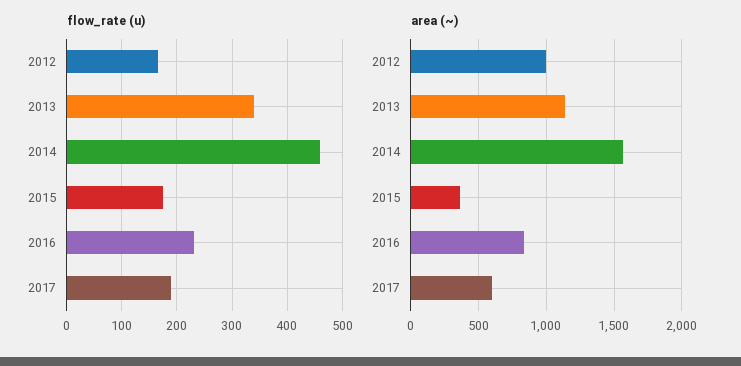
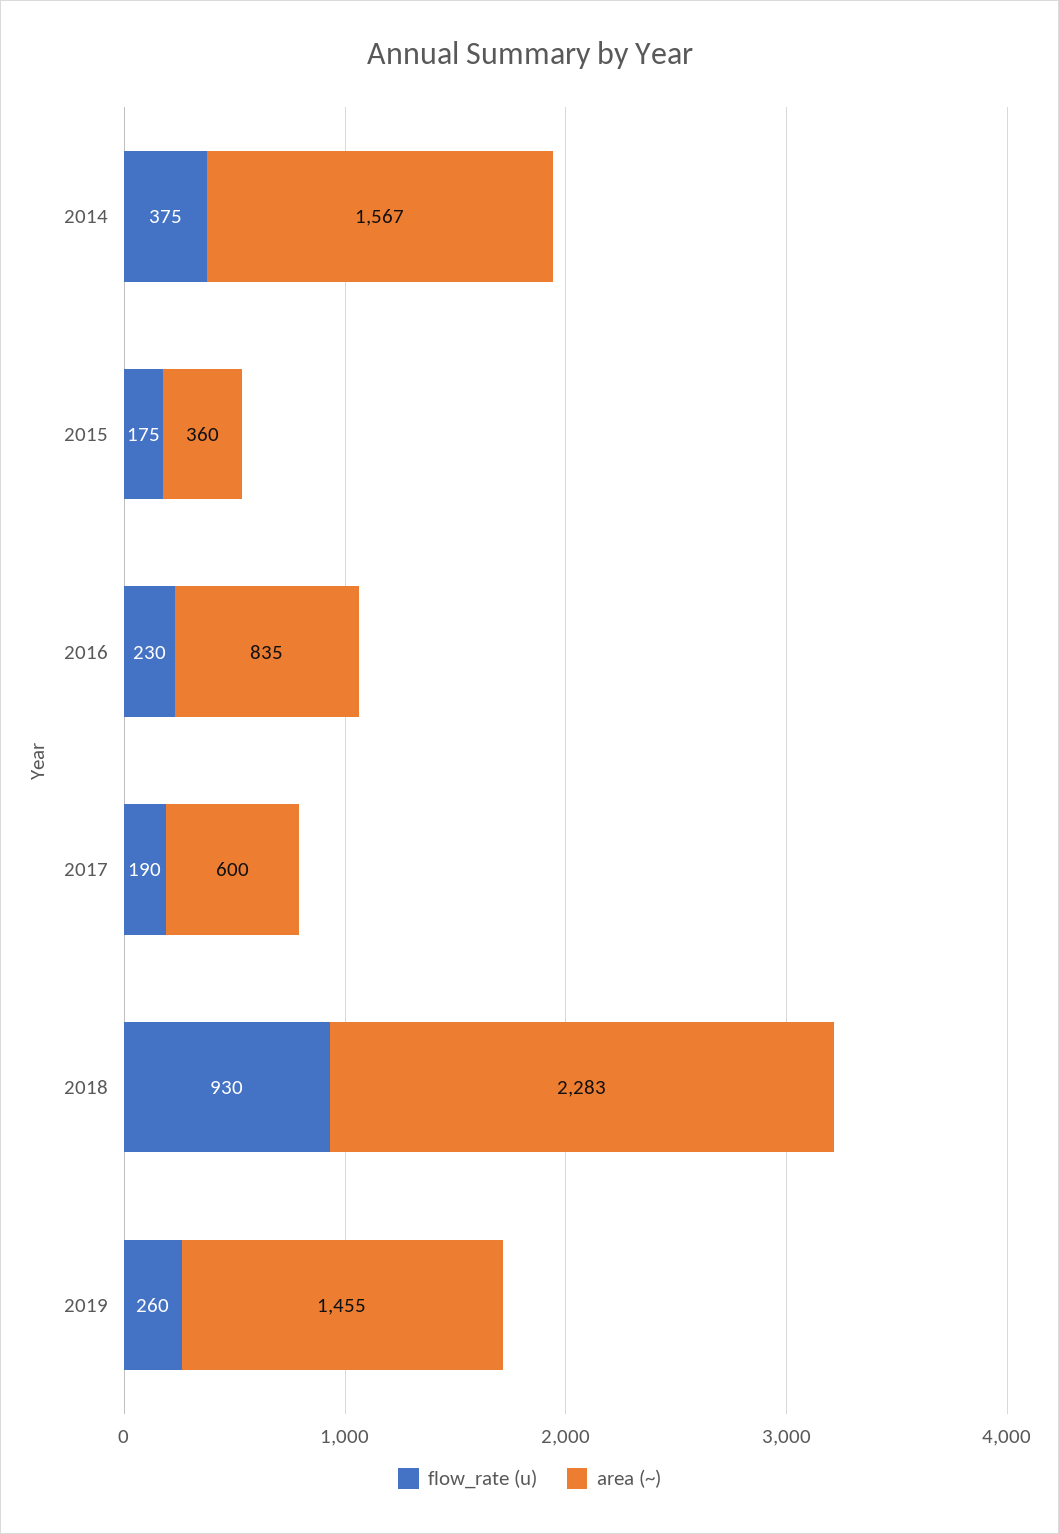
flow_rate (u), 2012: 160 -> none
flow_rate (u), 2013: 340 -> none
flow_rate (u), 2014: 460 -> 375
area (~), 2012: 1000 -> none
area (~), 2013: 1150 -> none
flow_rate (u), 2018: none -> 930
area (~), 2018: none -> 2283
flow_rate (u), 2019: none -> 260
area (~), 2019: none -> 1455

